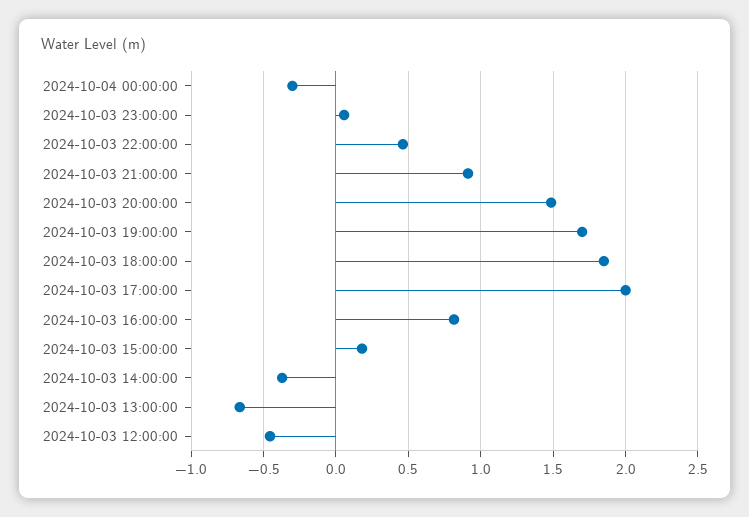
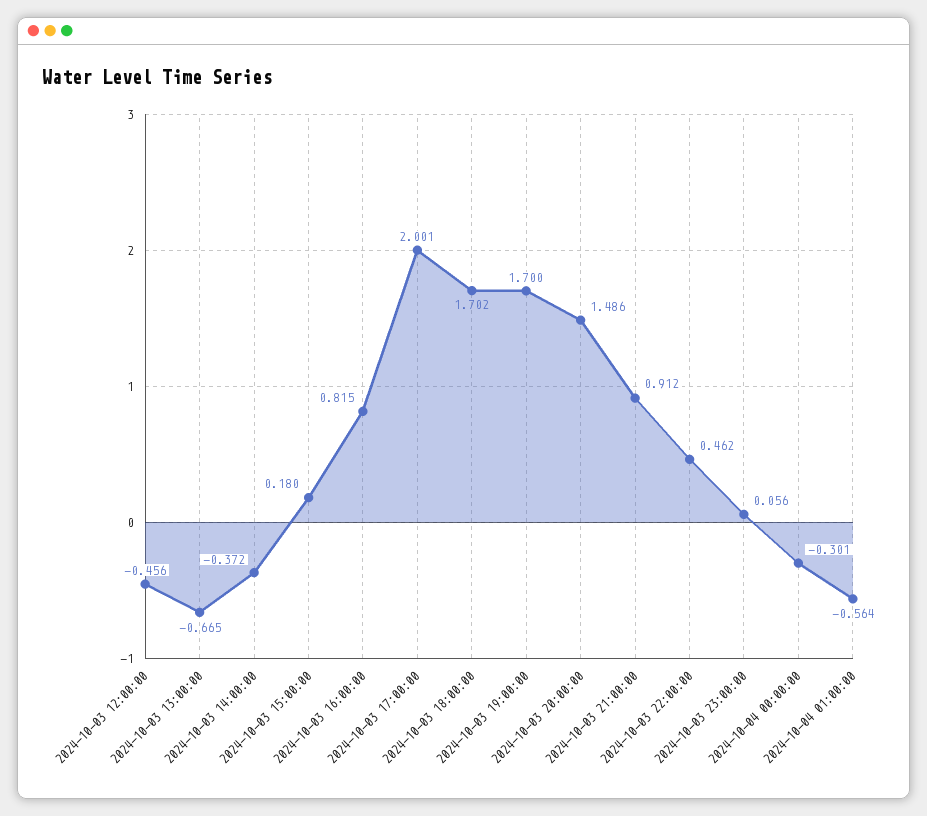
2024-10-03 18:00:00: 1.85 -> 1.702
2024-10-04 01:00:00: none -> -0.564

